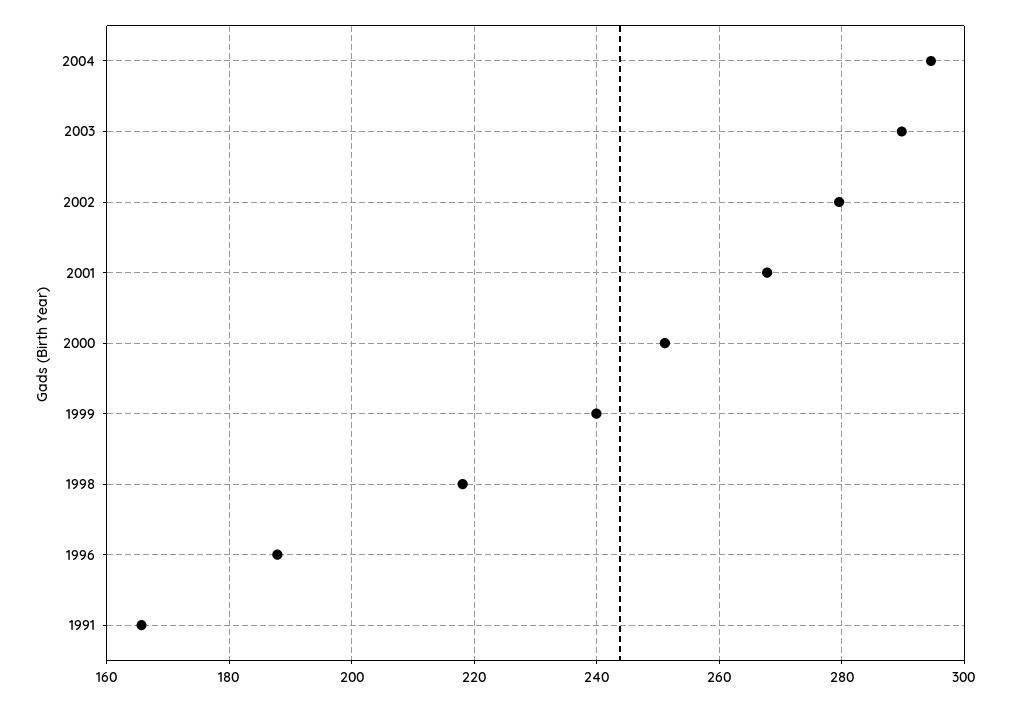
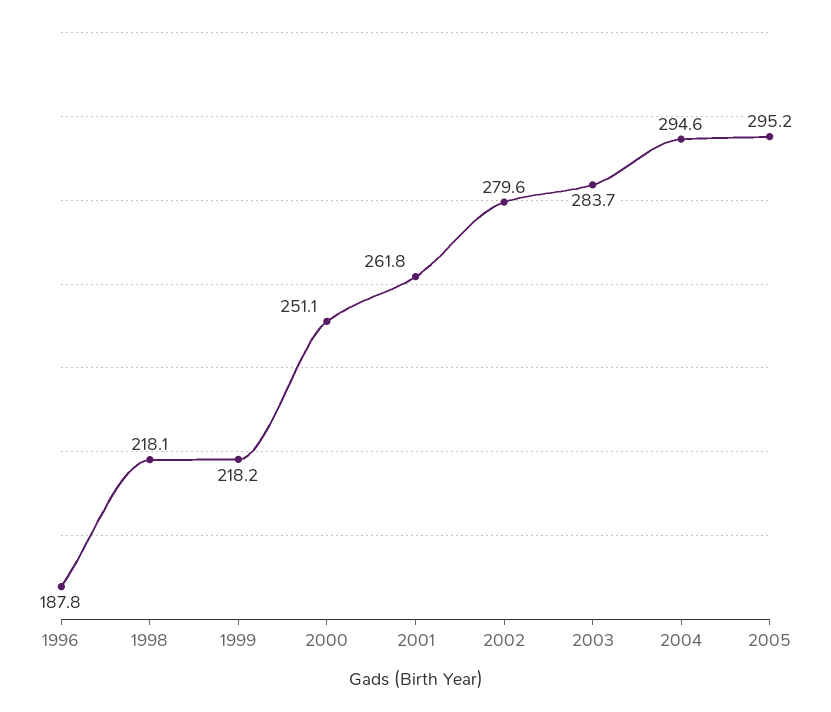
2003: 290 -> 283.7
2001: 268 -> 261.8
1999: 240 -> 218.2
1991: 166 -> none
2005: none -> 295.2

